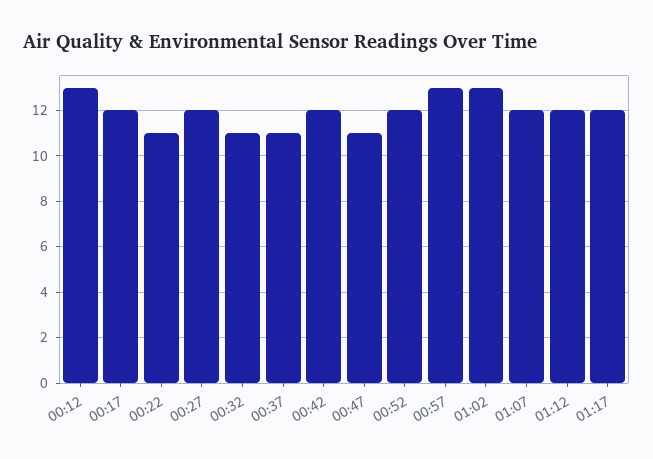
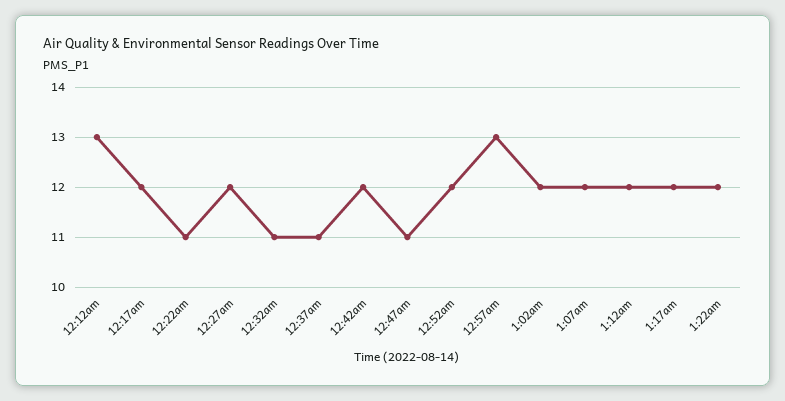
01:02: 13 -> 12
1:22am: none -> 12

